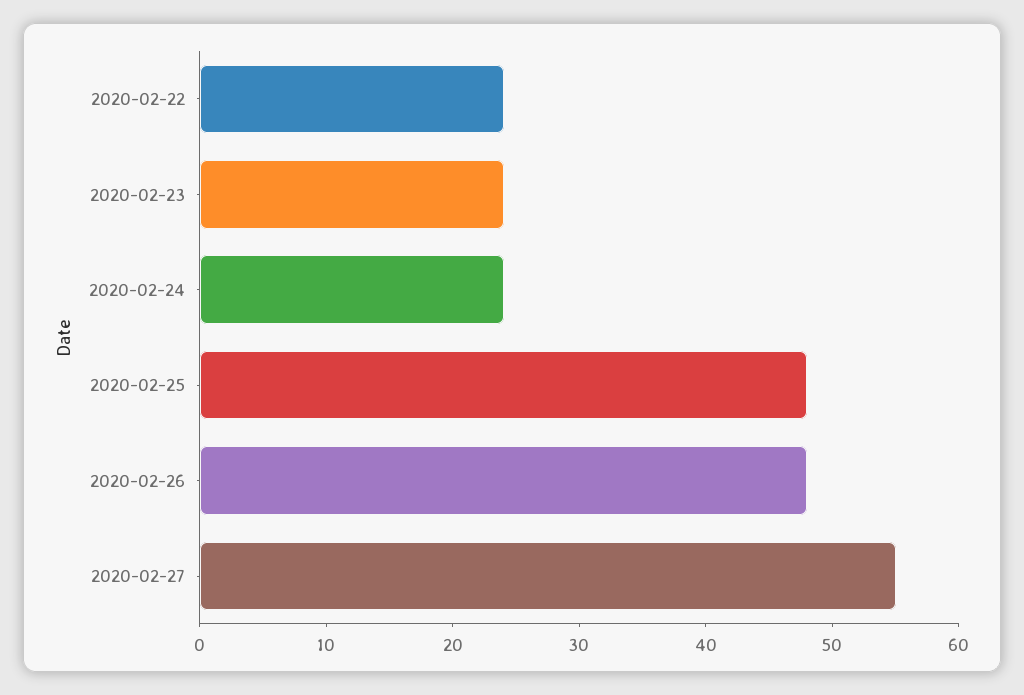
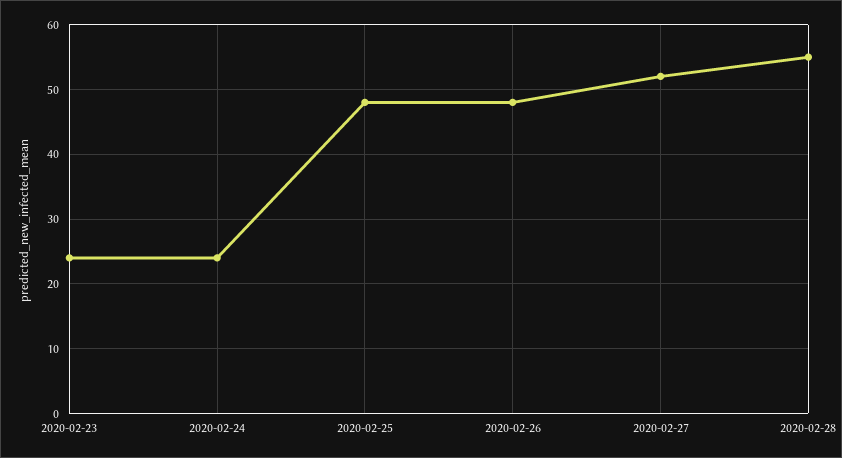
2020-02-22: 24 -> none
2020-02-27: 55 -> 52
2020-02-28: none -> 55

